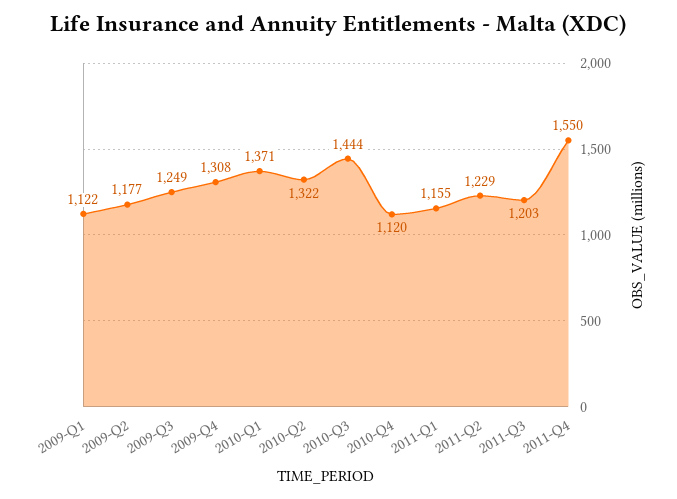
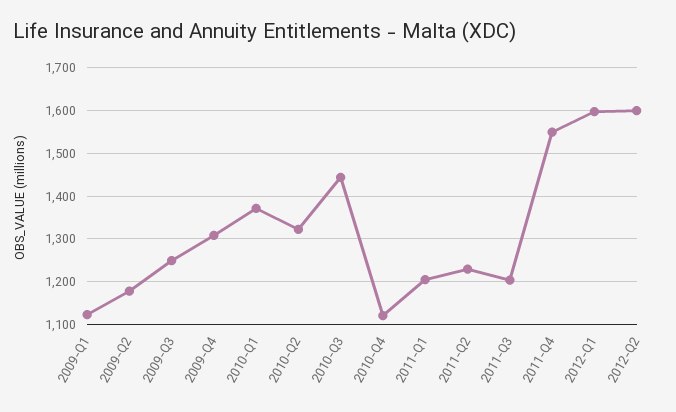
2011-Q1: 1155 -> 1200
2012-Q1: none -> 1600
2012-Q2: none -> 1600

